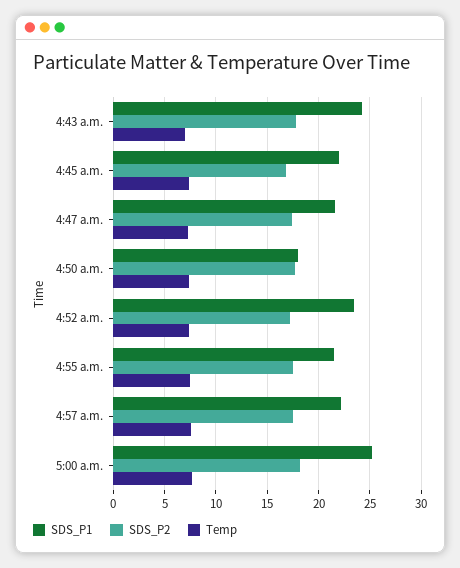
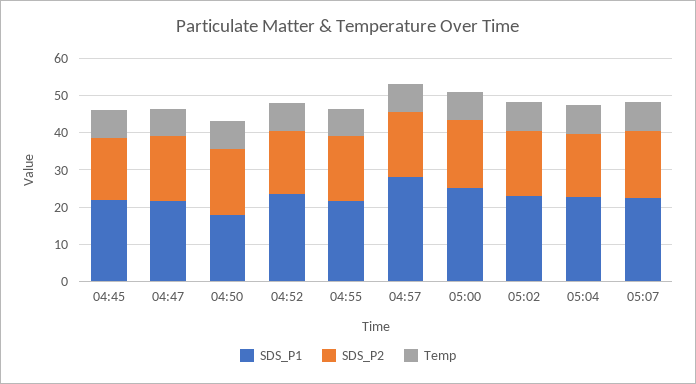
SDS_P1, 4:43 a.m.: 24 -> none
SDS_P2, 4:43 a.m.: 18 -> none
Temp, 4:43 a.m.: 7 -> none
SDS_P1, 4:57 a.m.: 22 -> 27.5
SDS_P1, 05:02: none -> 22.5
SDS_P2, 05:02: none -> 17.5
Temp, 05:02: none -> 7.5
SDS_P1, 05:04: none -> 22.5
SDS_P2, 05:04: none -> 17.5
Temp, 05:04: none -> 7.5
SDS_P1, 05:07: none -> 22.5
SDS_P2, 05:07: none -> 17.5
Temp, 05:07: none -> 7.5

